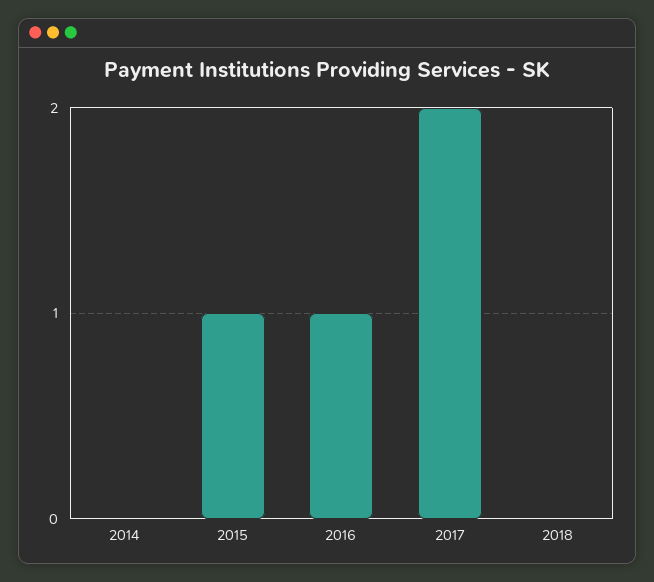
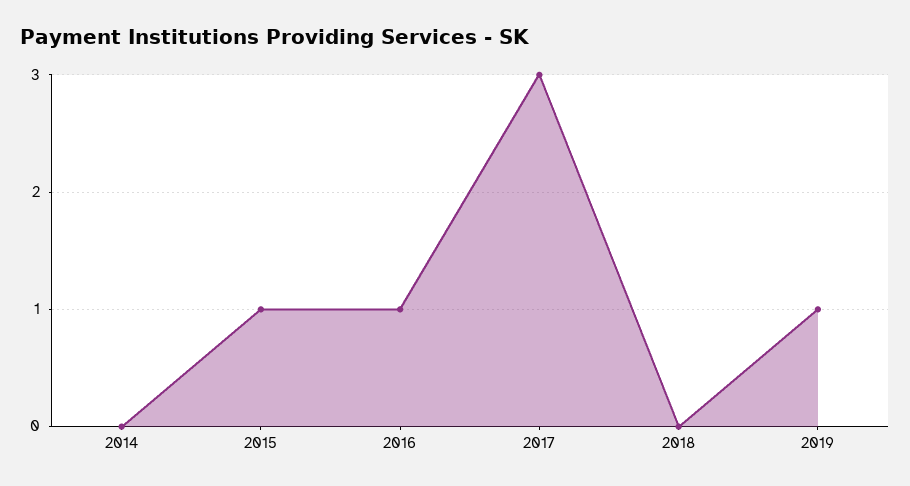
2017: 2 -> 3
2019: none -> 1

